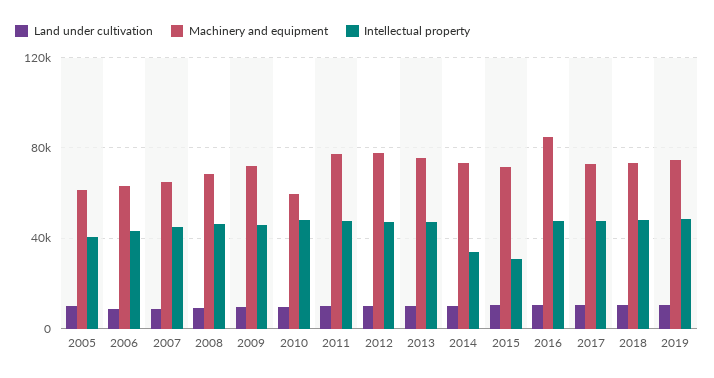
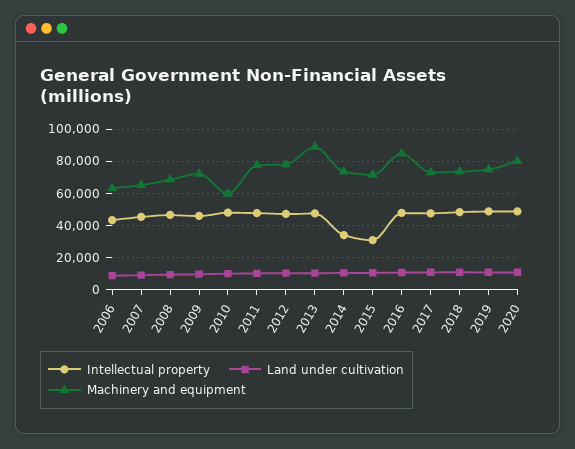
Land under cultivation, 2005: 10000 -> none
Machinery and equipment, 2005: 60000 -> none
Intellectual property, 2005: 40000 -> none
Machinery and equipment, 2013: 75000 -> 90000
Intellectual property, 2020: none -> 50000
Land under cultivation, 2020: none -> 10000
Machinery and equipment, 2020: none -> 80000

